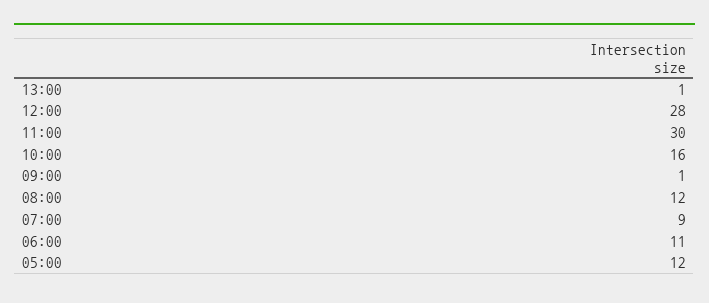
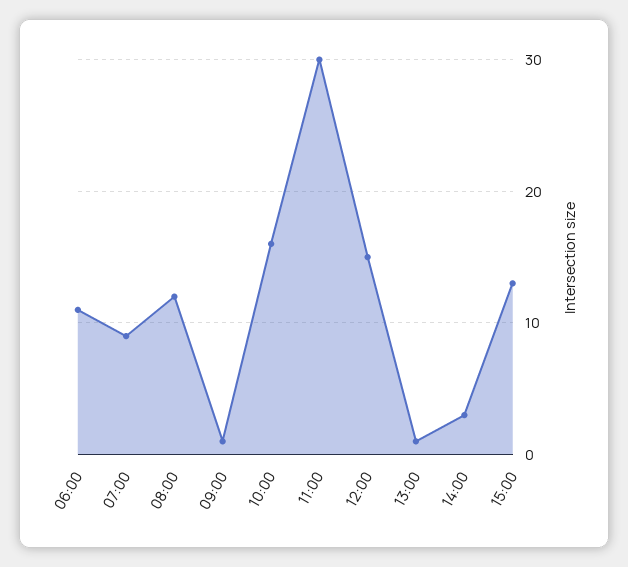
12:00: 28 -> 15
05:00: 12 -> none
14:00: none -> 3
15:00: none -> 13

